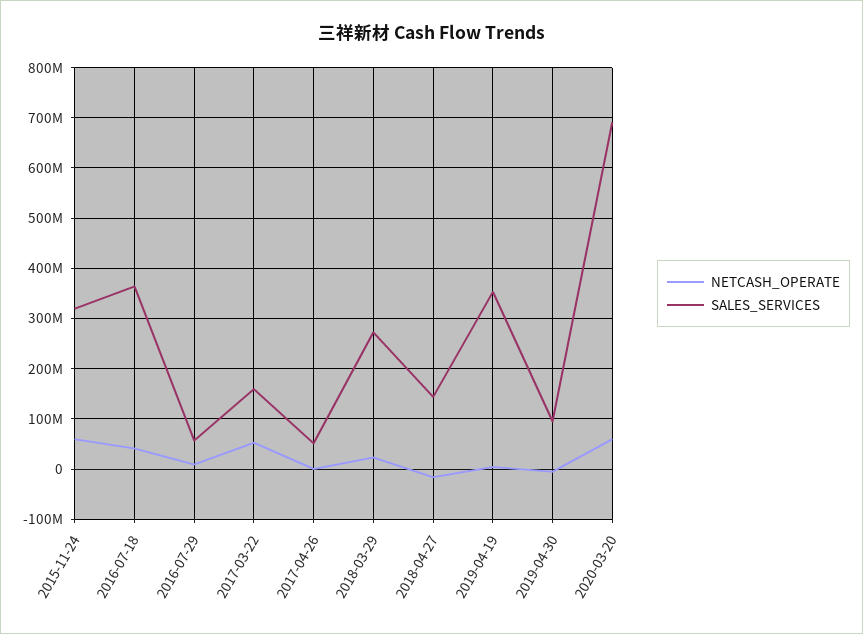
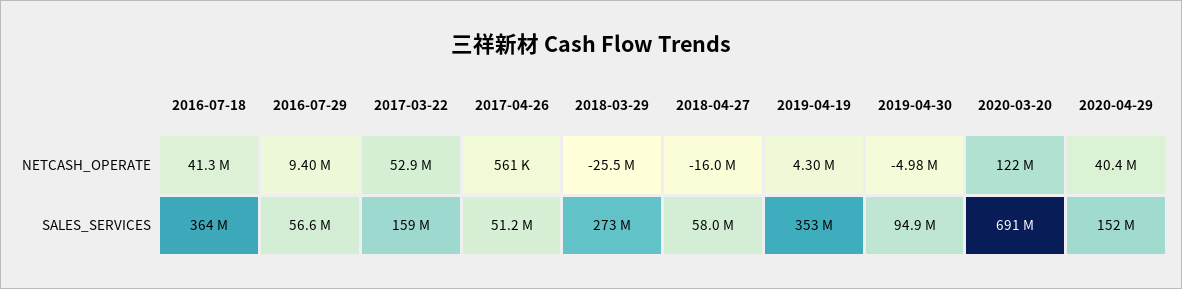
NETCASH_OPERATE, 2015-11-24: 60000000 -> none
SALES_SERVICES, 2015-11-24: 320000000 -> none
NETCASH_OPERATE, 2018-03-29: 20000000 -> -25500000
SALES_SERVICES, 2018-04-27: 140000000 -> 58000000
NETCASH_OPERATE, 2020-03-20: 60000000 -> 122000000
NETCASH_OPERATE, 2020-04-29: none -> 40400000
SALES_SERVICES, 2020-04-29: none -> 152000000

